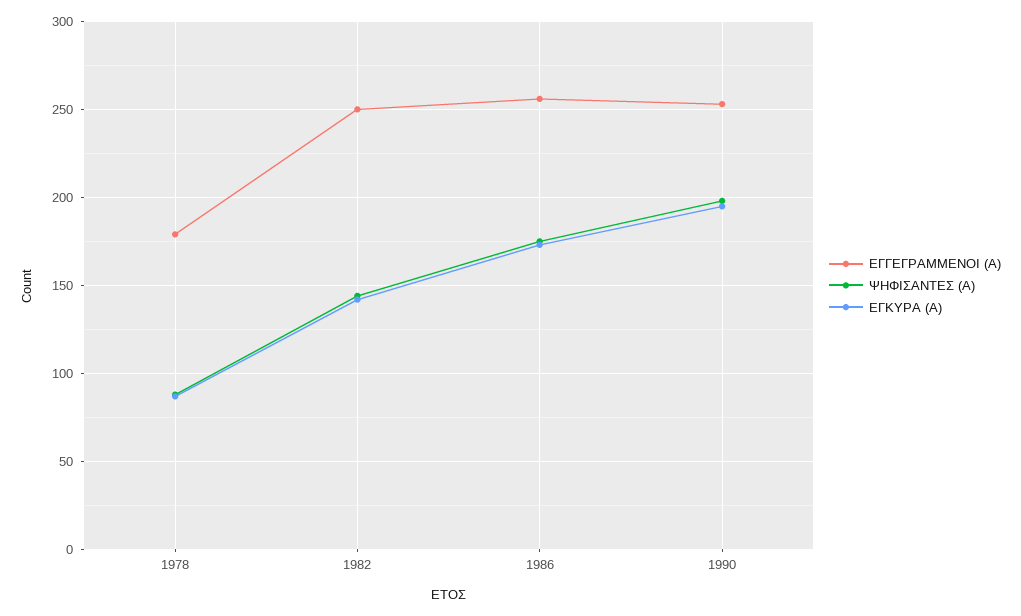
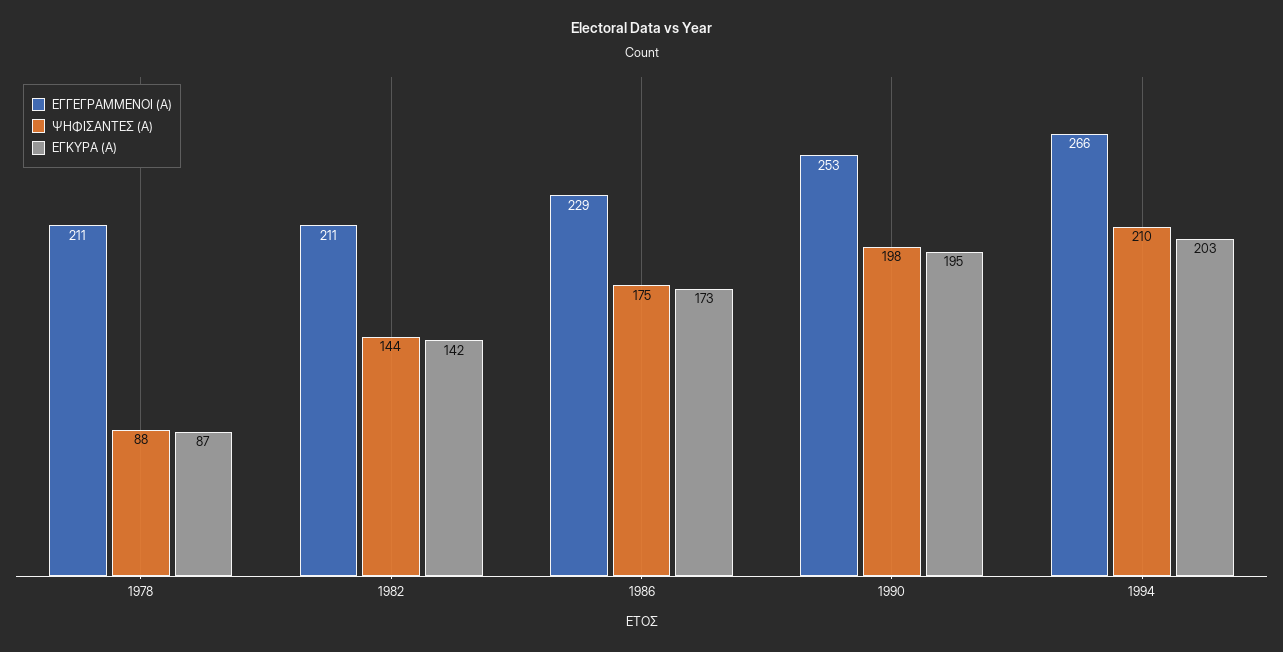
ΕΓΓΕΓΡΑΜΜΕΝΟΙ (Α), 1978: 180 -> 211
ΕΓΓΕΓΡΑΜΜΕΝΟΙ (Α), 1982: 250 -> 211
ΕΓΓΕΓΡΑΜΜΕΝΟΙ (Α), 1986: 255 -> 229
ΕΓΓΕΓΡΑΜΜΕΝΟΙ (Α), 1994: none -> 266
ΨΗΦΙΣΑΝΤΕΣ (Α), 1994: none -> 210
ΕΓΚΥΡΑ (Α), 1994: none -> 203

